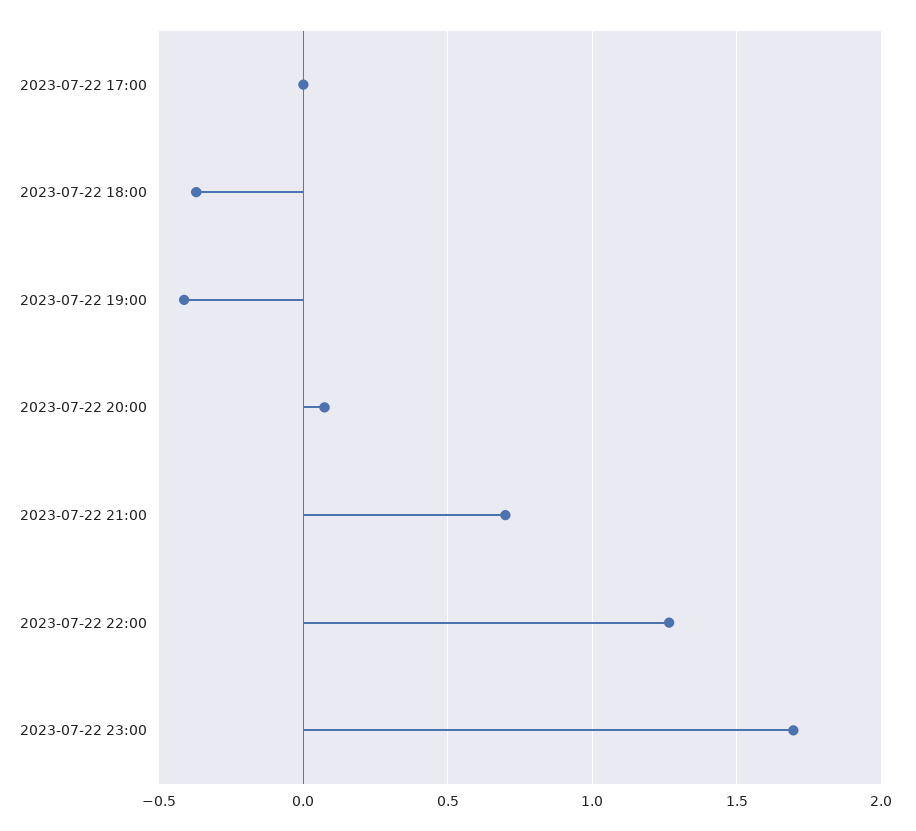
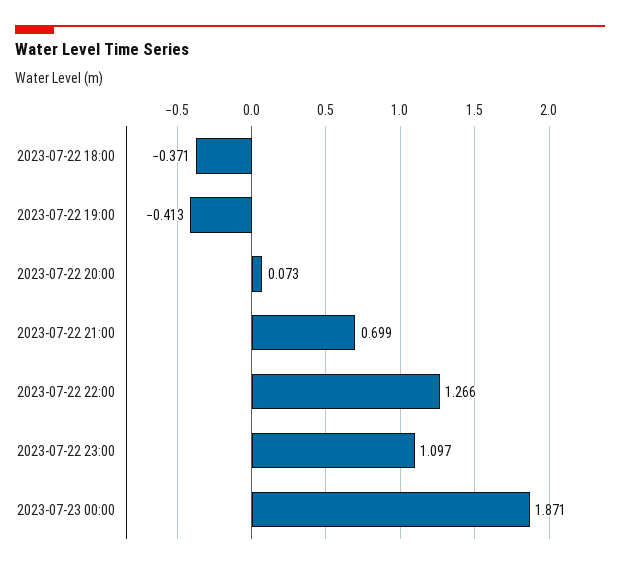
2023-07-22 17:00: 0 -> none
2023-07-22 23:00: 1.7 -> 1.097
2023-07-23 00:00: none -> 1.871

